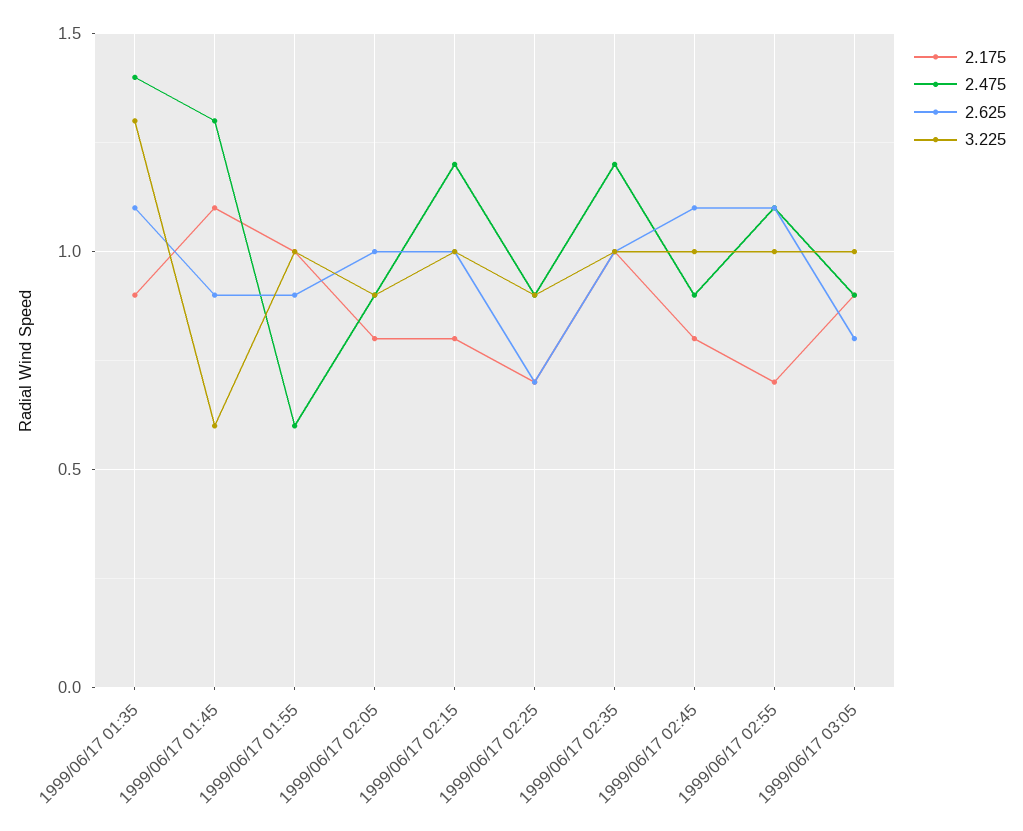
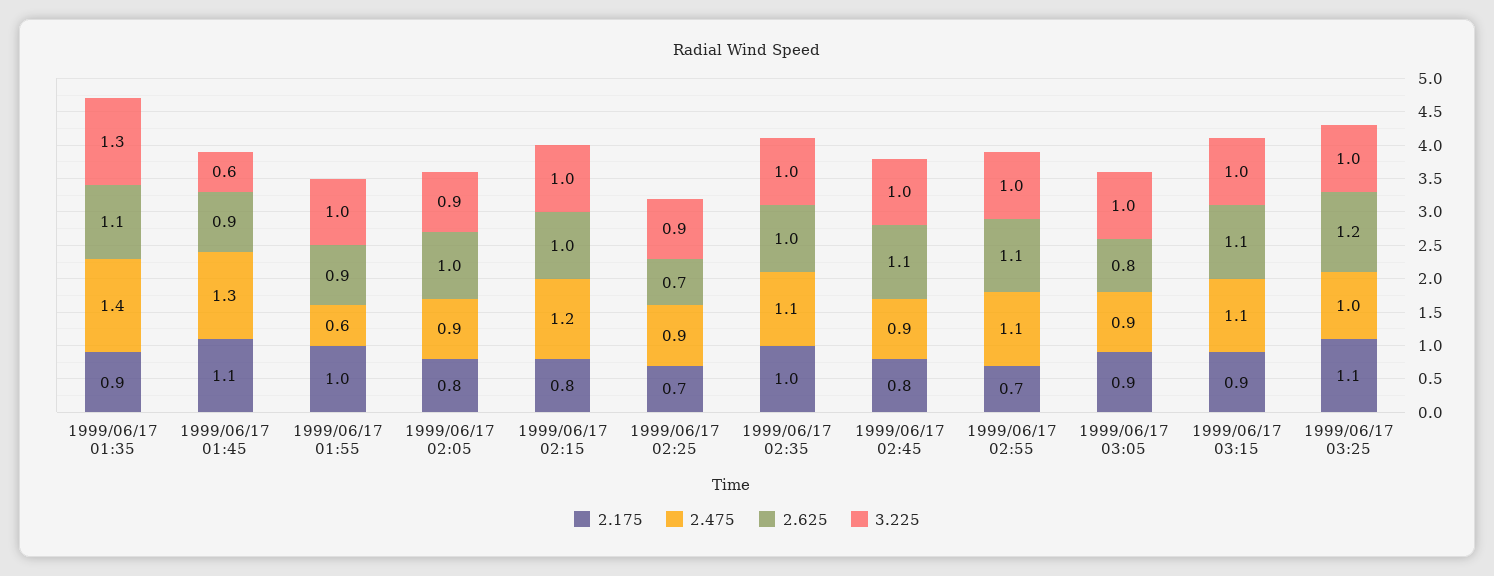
2.475, 1999/06/17 02:35: 1.2 -> 1.1
2.175, 1999/06/17 03:15: none -> 0.9
2.475, 1999/06/17 03:15: none -> 1.1
2.625, 1999/06/17 03:15: none -> 1.1
3.225, 1999/06/17 03:15: none -> 1
2.175, 1999/06/17 03:25: none -> 1.1
2.475, 1999/06/17 03:25: none -> 1
2.625, 1999/06/17 03:25: none -> 1.2
3.225, 1999/06/17 03:25: none -> 1

